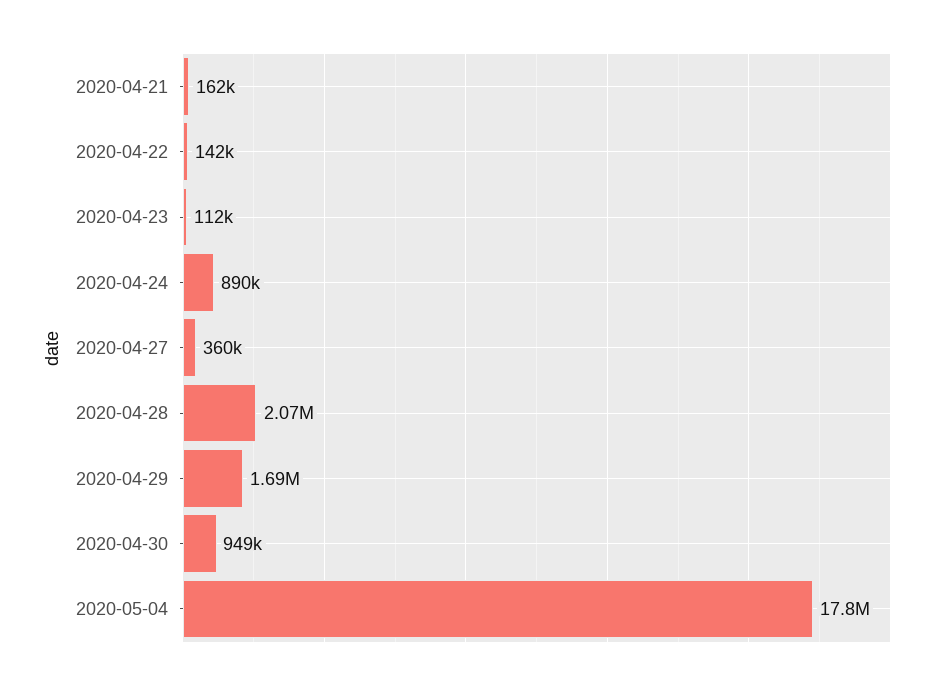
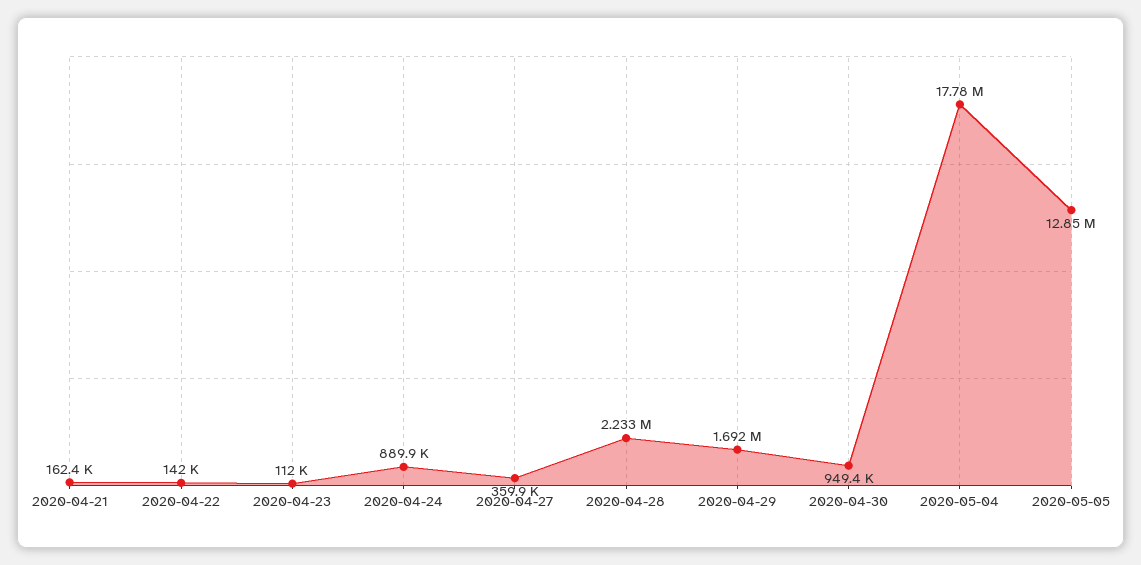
2020-04-28: 2070000 -> 2233000
2020-05-05: none -> 12850000

